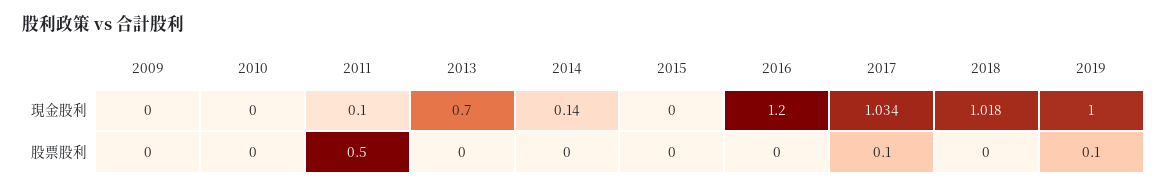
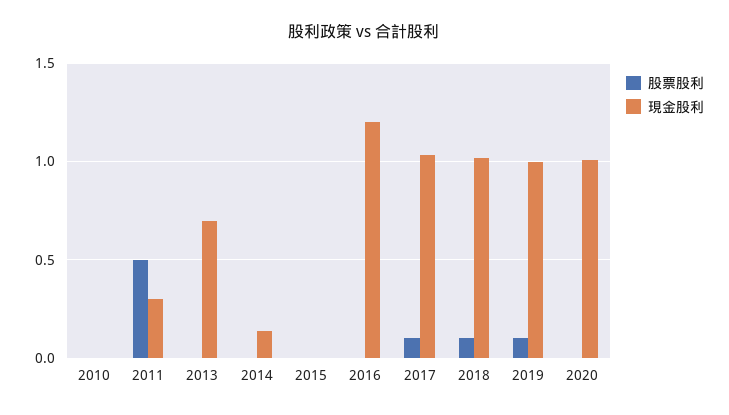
現金股利, 2009: 0 -> none
現金股利, 2011: 0.1 -> 0.3
股票股利, 2009: 0 -> none
股票股利, 2018: 0 -> 0.1
股票股利, 2020: none -> 0
現金股利, 2020: none -> 1

